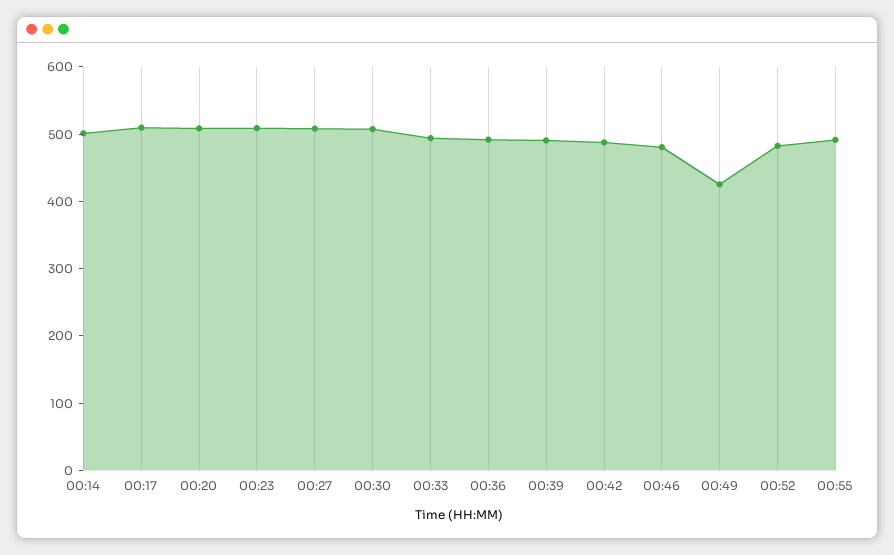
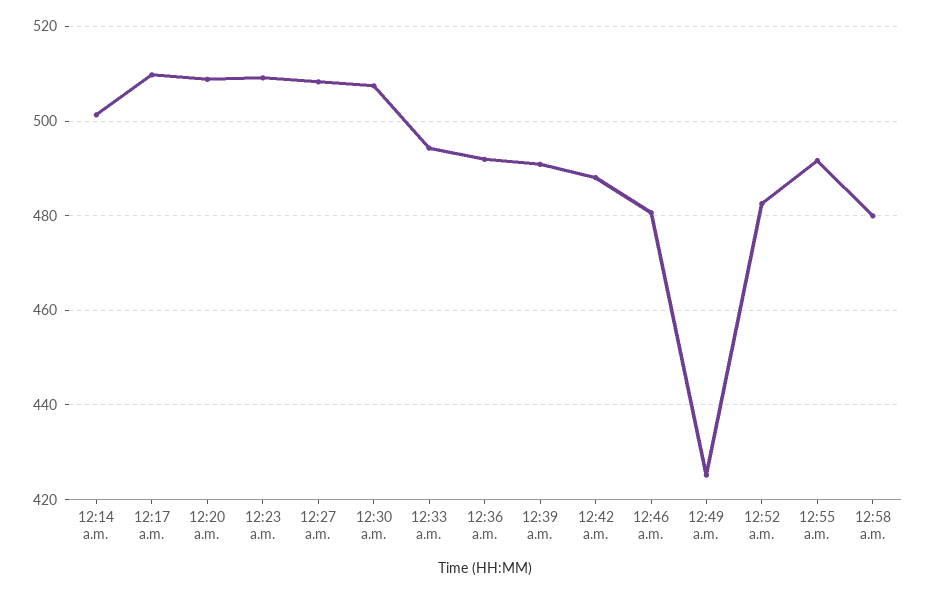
12:58 a.m.: none -> 480

